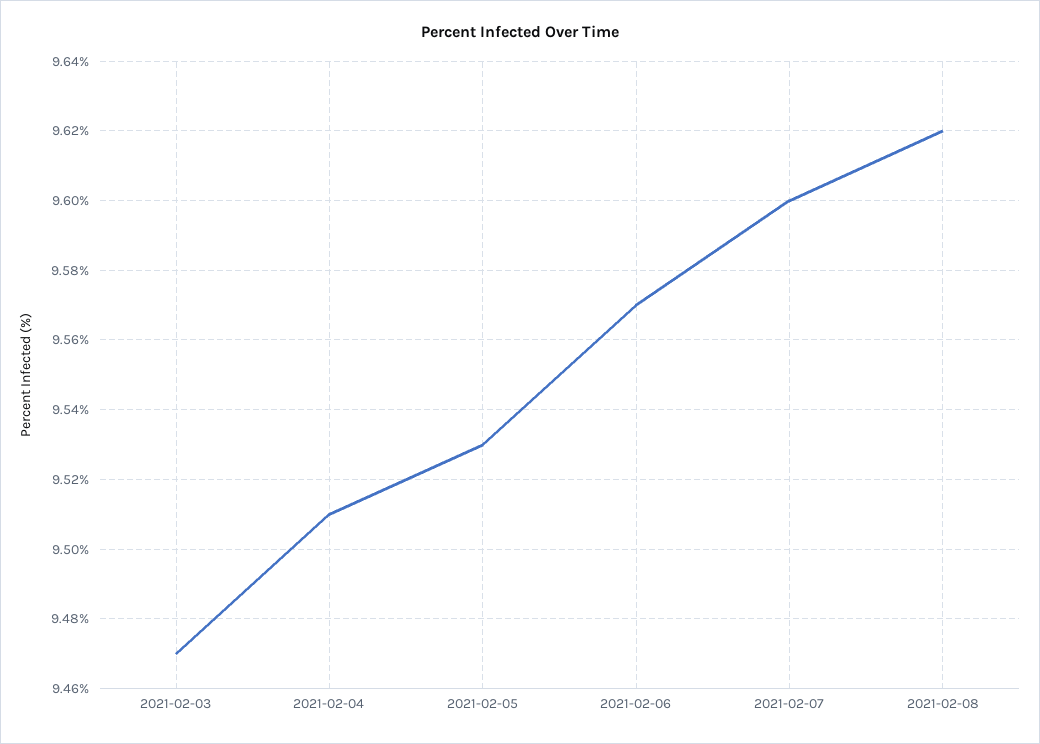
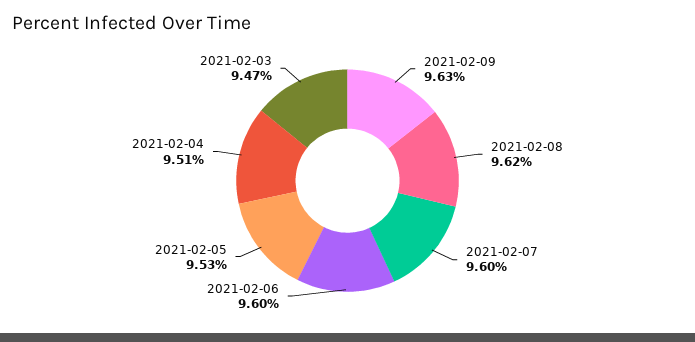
2021-02-06: 9.57 -> 9.6
2021-02-09: none -> 9.63

